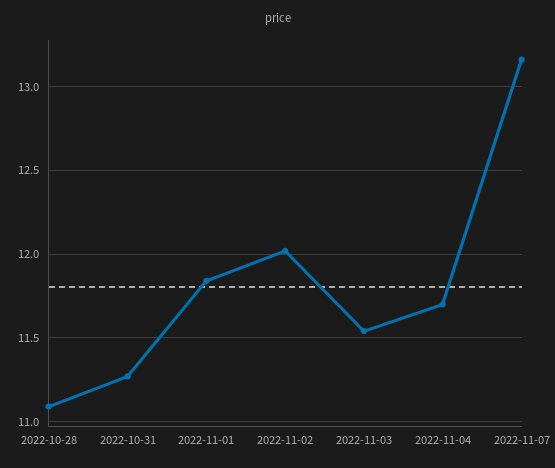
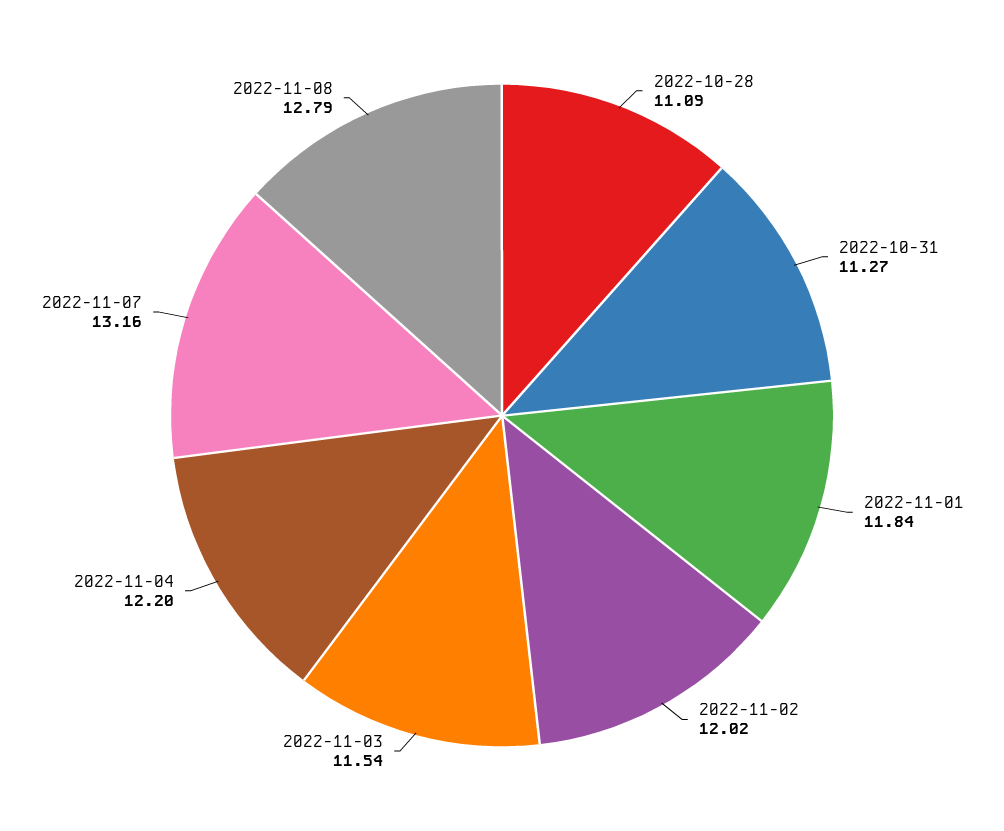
2022-11-04: 11.7 -> 12.2
2022-11-08: none -> 12.79

